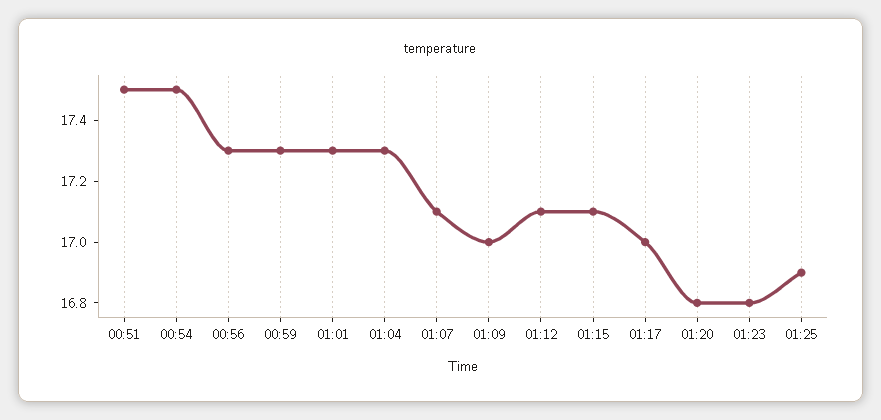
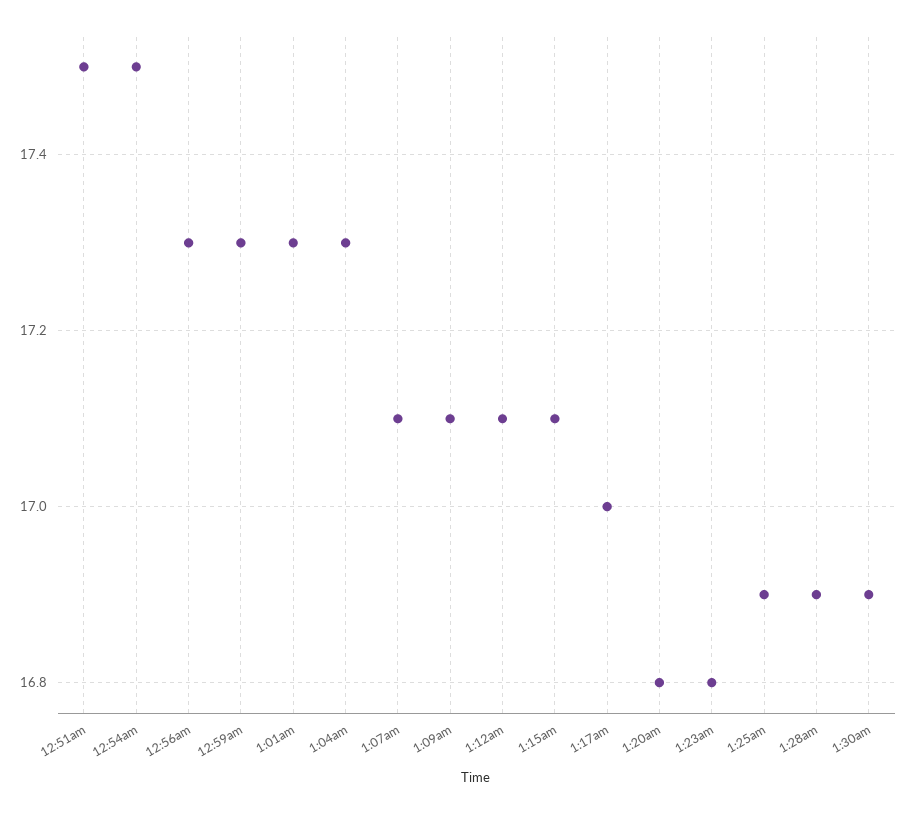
01:09: 17 -> 17.1
1:28am: none -> 16.9
1:30am: none -> 16.9

